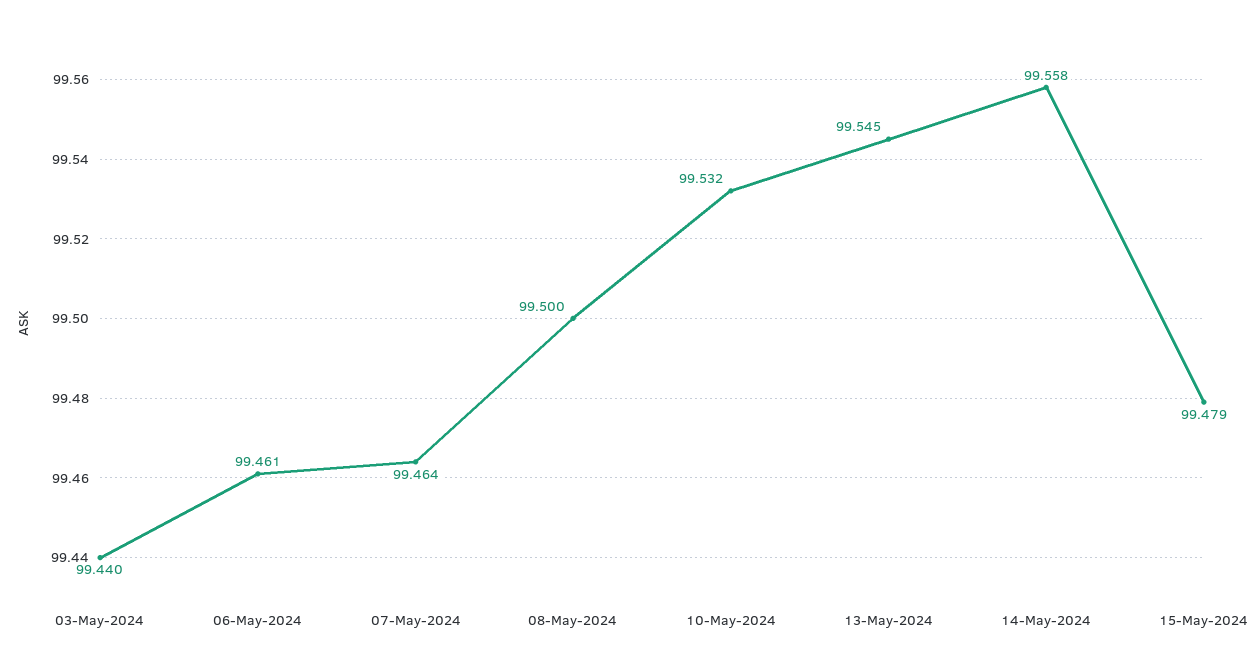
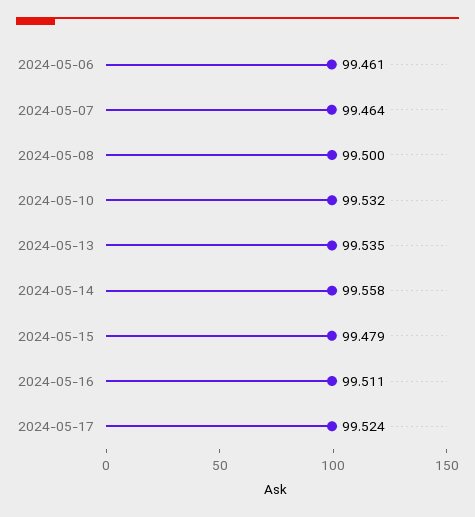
03-May-2024: 99.44 -> none
13-May-2024: 99.545 -> 99.535
2024-05-16: none -> 99.511
2024-05-17: none -> 99.524

